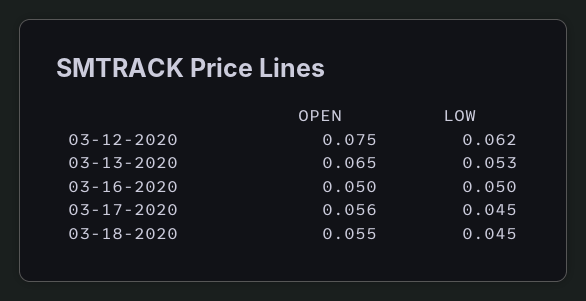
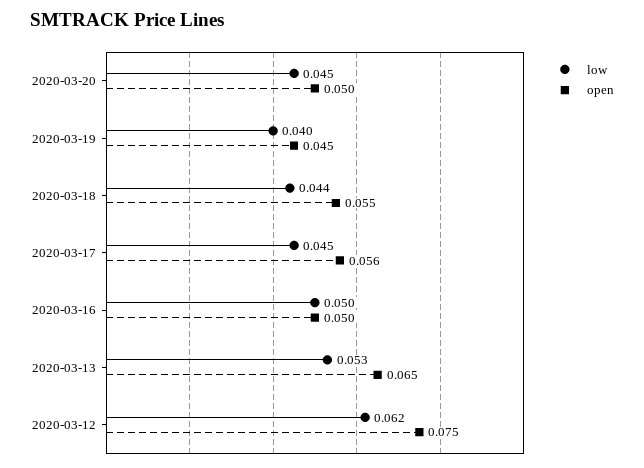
LOW, 03-18-2020: 0.045 -> 0.044
LOW, 2020-03-20: none -> 0.045
OPEN, 2020-03-20: none -> 0.05
LOW, 2020-03-19: none -> 0.04
OPEN, 2020-03-19: none -> 0.045

